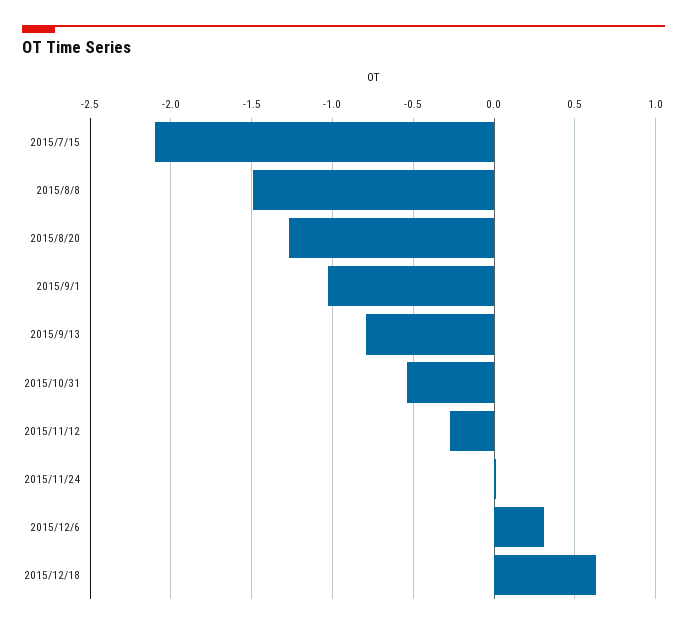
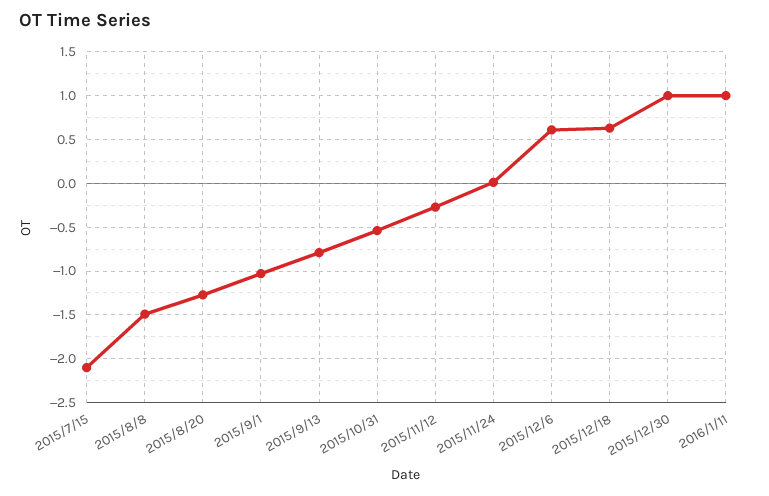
2015/12/6: 0.3 -> 0.6
2015/12/30: none -> 1
2016/1/11: none -> 1

